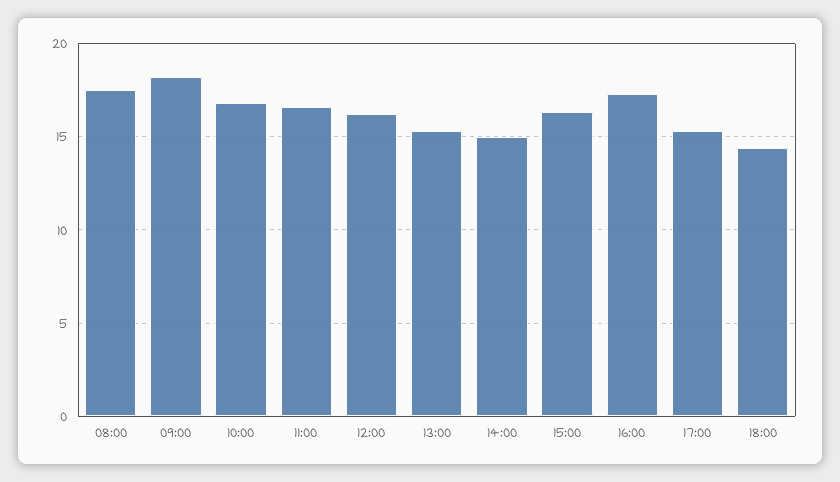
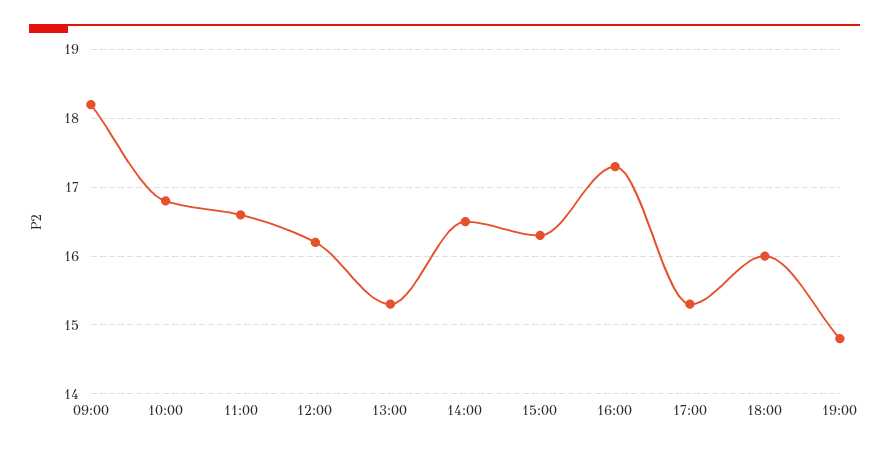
08:00: 17.5 -> none
14:00: 15 -> 16.5
18:00: 14.5 -> 16
19:00: none -> 14.8

